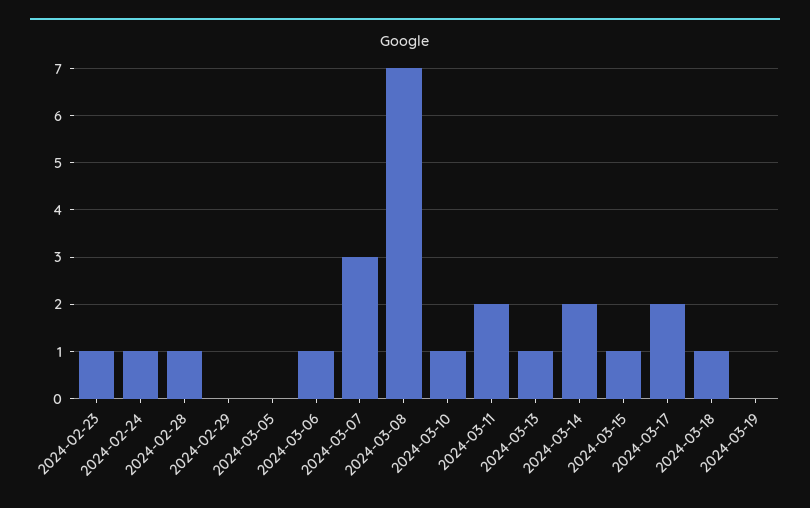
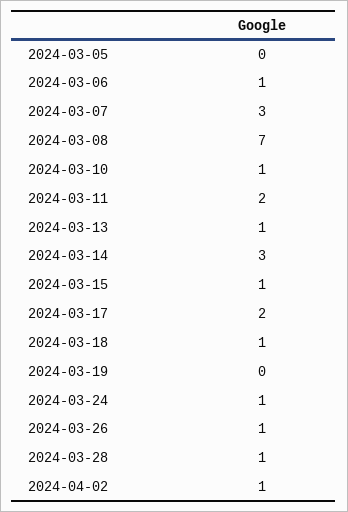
2024-02-23: 1 -> none
2024-02-24: 1 -> none
2024-02-28: 1 -> none
2024-02-29: 0 -> none
2024-03-14: 2 -> 3
2024-03-24: none -> 1
2024-03-26: none -> 1
2024-03-28: none -> 1
2024-04-02: none -> 1

